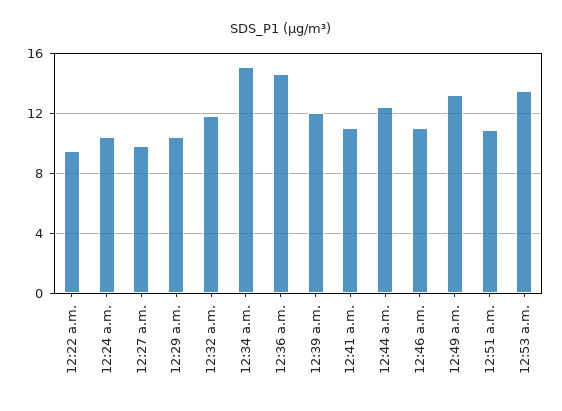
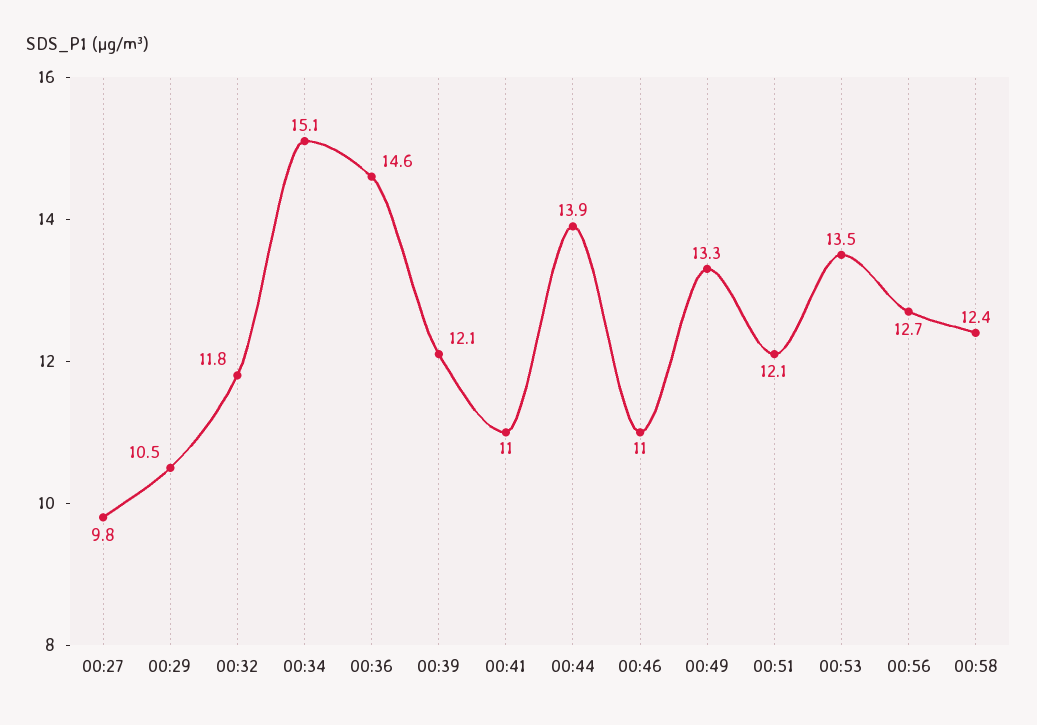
12:22 a.m.: 9.5 -> none
12:24 a.m.: 10.5 -> none
12:44 a.m.: 12.5 -> 13.9
12:51 a.m.: 11 -> 12.1
00:56: none -> 12.7
00:58: none -> 12.4

